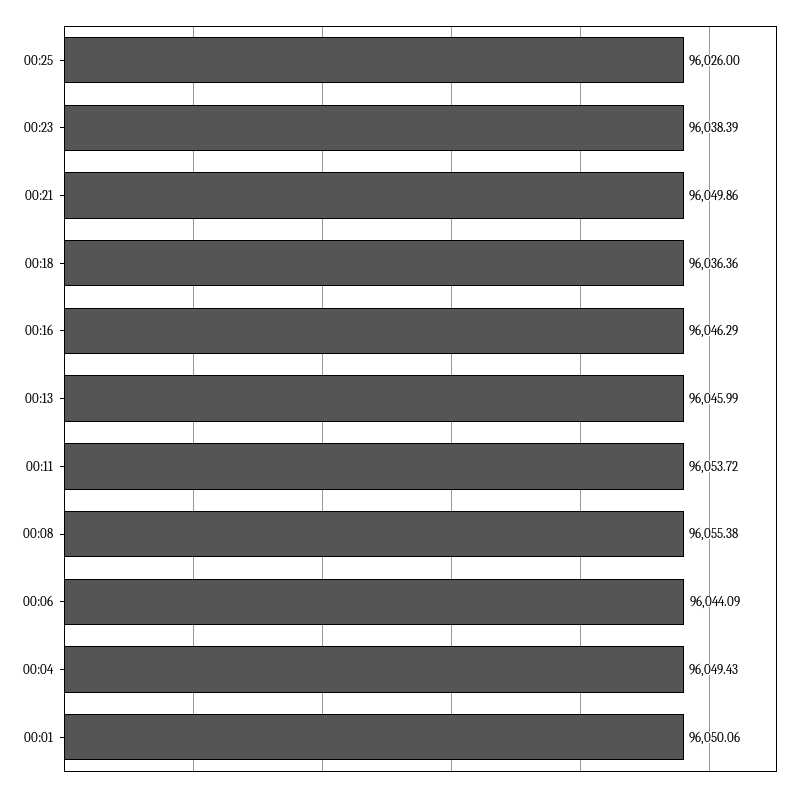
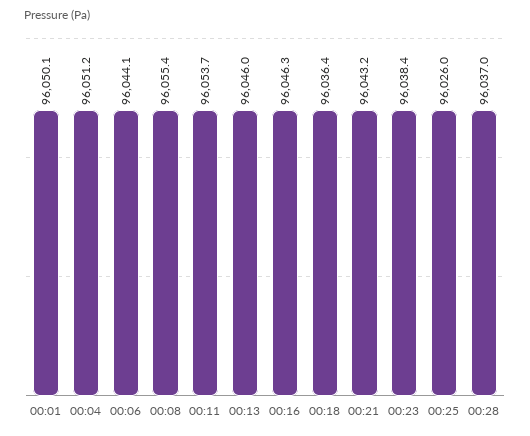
00:21: 96049.86 -> 96043.2
00:04: 96049.43 -> 96051.2
00:28: none -> 96037

